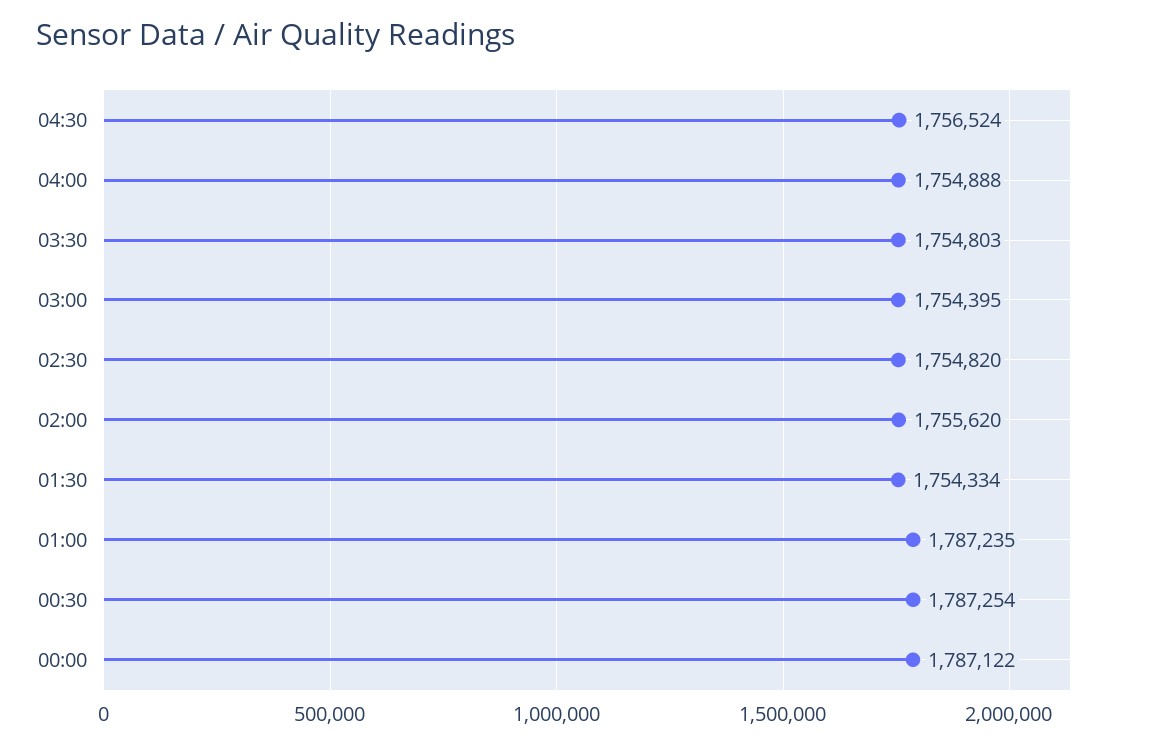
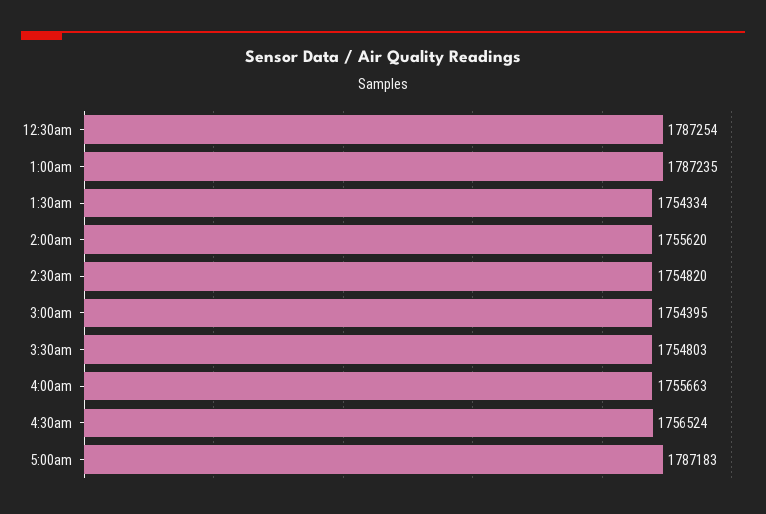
04:00: 1754888 -> 1755663
00:00: 1787122 -> none
5:00am: none -> 1787183

